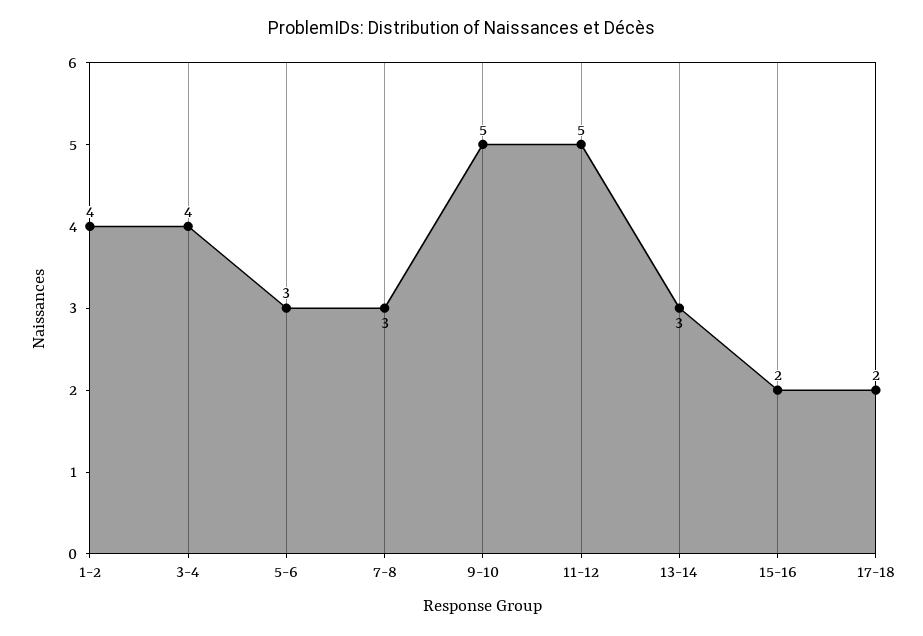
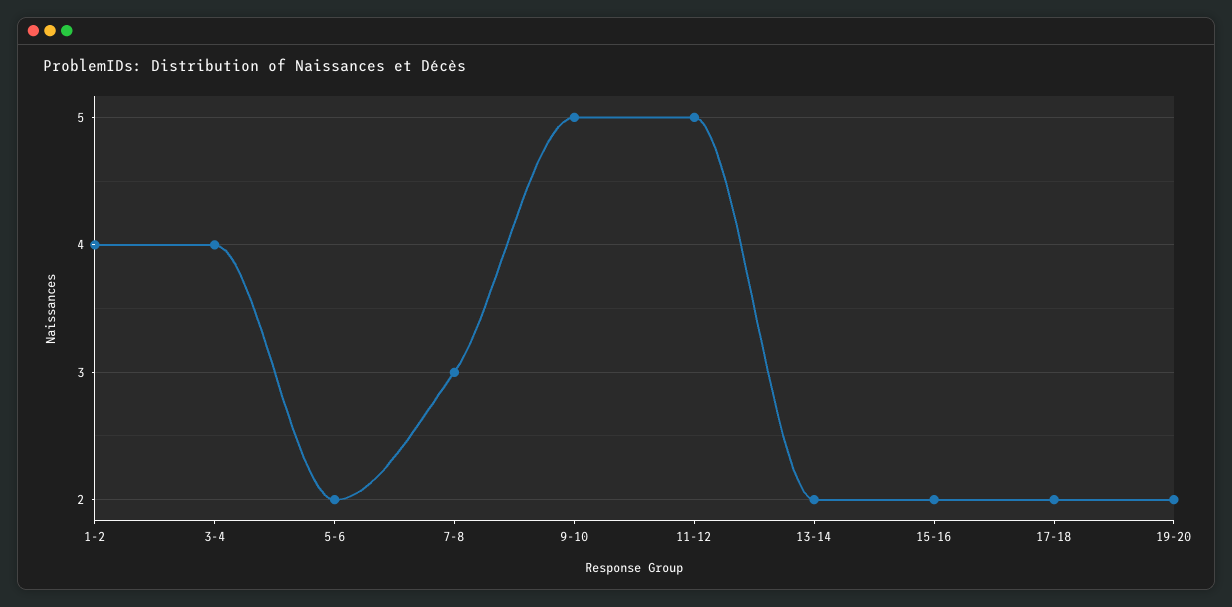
5-6: 3 -> 2
13-14: 3 -> 2
19-20: none -> 2

